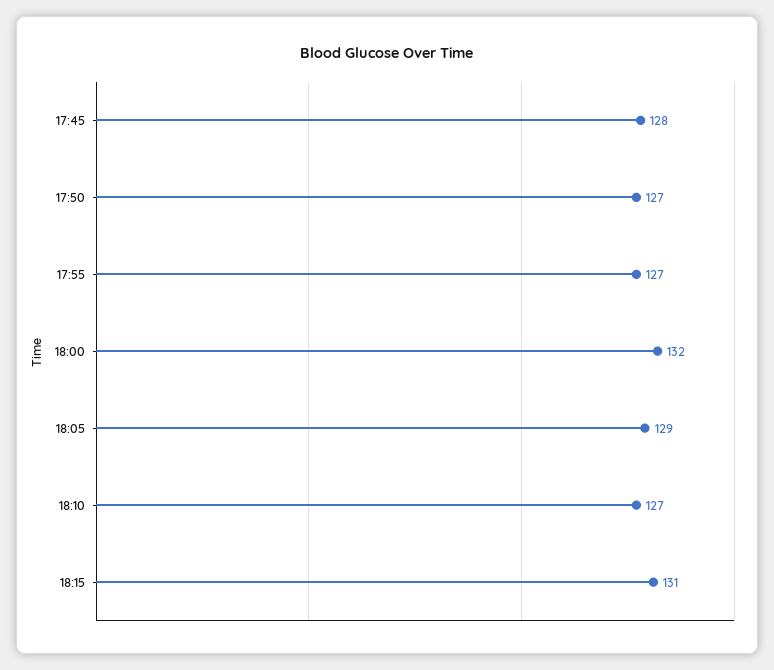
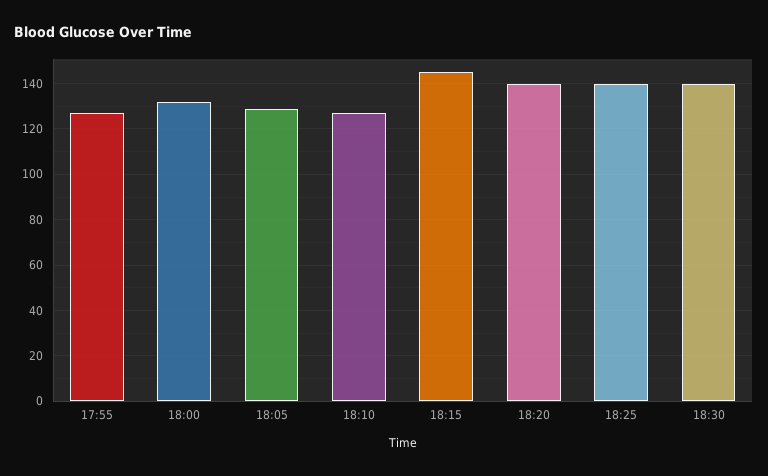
17:45: 128 -> none
17:50: 127 -> none
18:15: 131 -> 145
18:20: none -> 140
18:25: none -> 140
18:30: none -> 140

